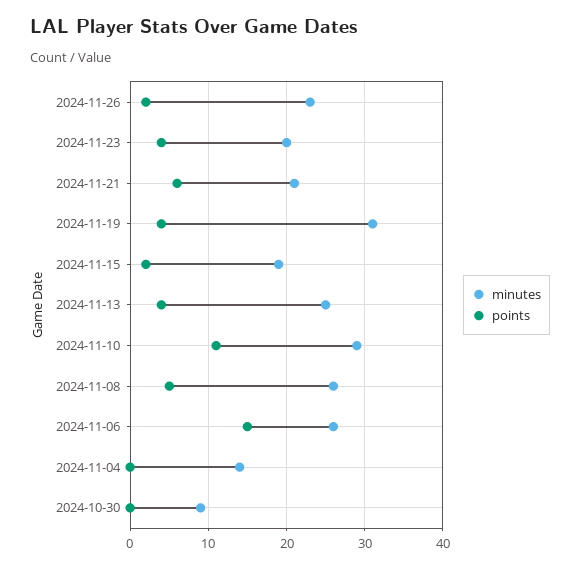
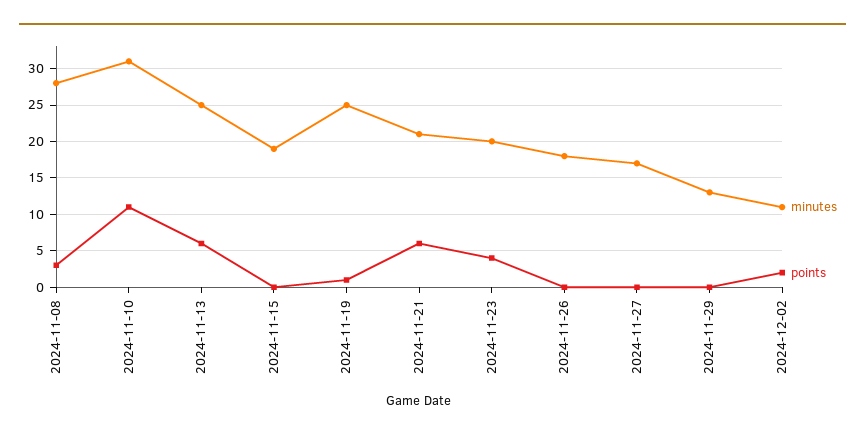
minutes, 2024-11-26: 23 -> 18
points, 2024-11-26: 2 -> 0
minutes, 2024-11-19: 31 -> 25
points, 2024-11-19: 4 -> 1
points, 2024-11-15: 2 -> 0
points, 2024-11-13: 4 -> 6
minutes, 2024-11-10: 29 -> 31
minutes, 2024-11-08: 26 -> 28
points, 2024-11-08: 5 -> 3
minutes, 2024-11-06: 26 -> none
points, 2024-11-06: 15 -> none
minutes, 2024-11-04: 14 -> none
points, 2024-11-04: 0 -> none
minutes, 2024-10-30: 9 -> none
points, 2024-10-30: 0 -> none
minutes, 2024-11-27: none -> 17
points, 2024-11-27: none -> 0
minutes, 2024-11-29: none -> 13
points, 2024-11-29: none -> 0
minutes, 2024-12-02: none -> 11
points, 2024-12-02: none -> 2

